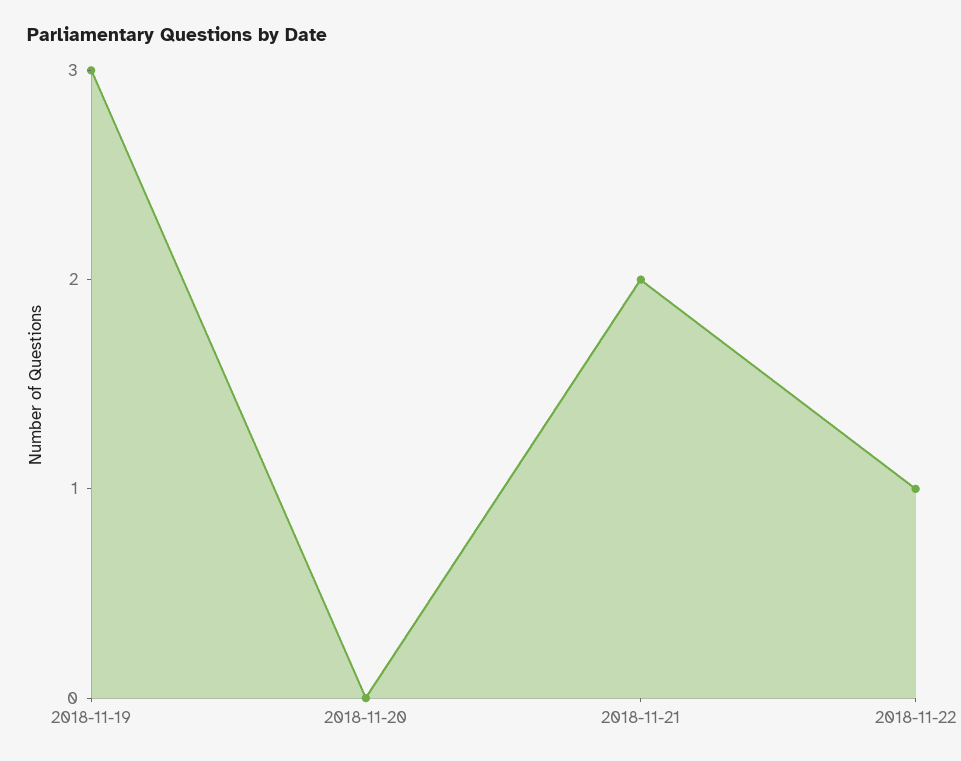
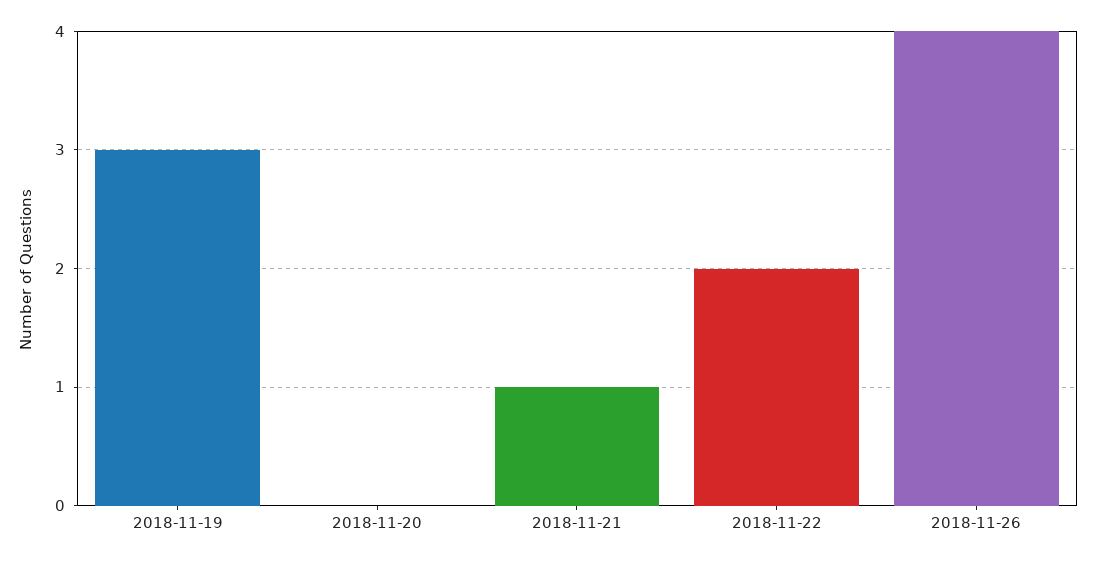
2018-11-21: 2 -> 1
2018-11-22: 1 -> 2
2018-11-26: none -> 4

